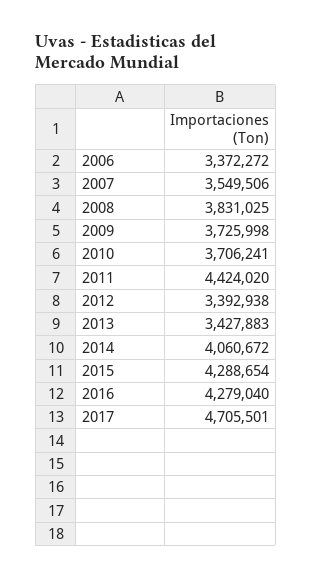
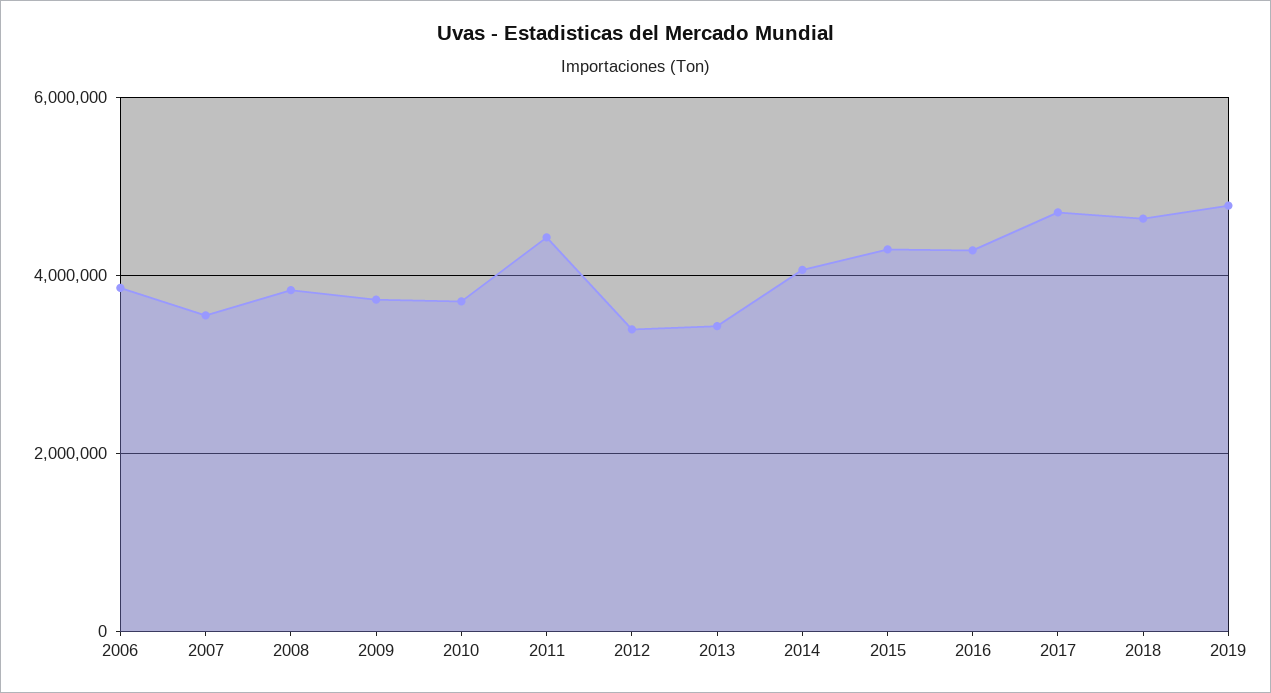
2006: 3372272 -> 3800000
2018: none -> 4600000
2019: none -> 4800000

